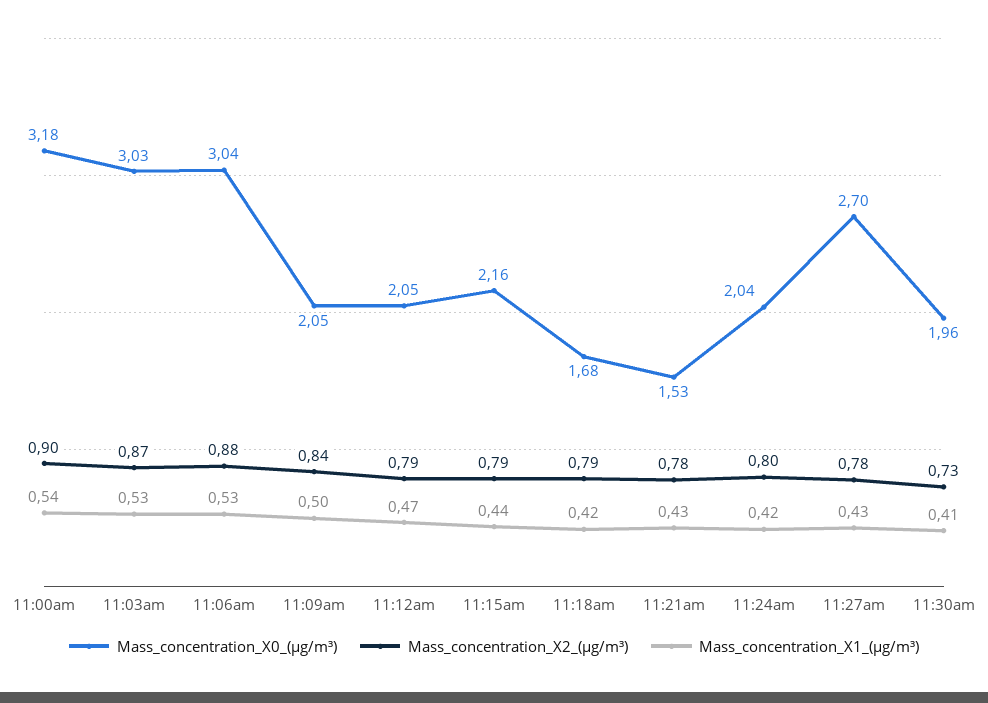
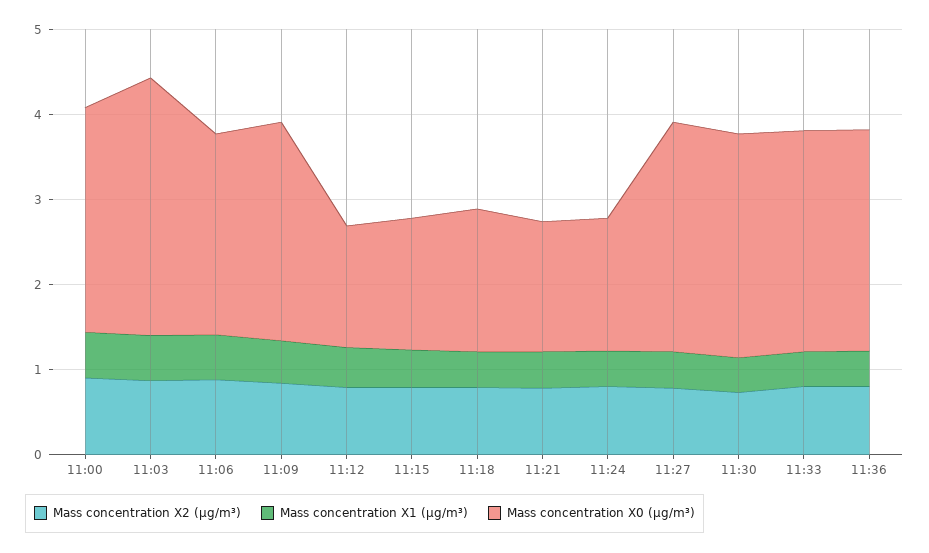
Mass_concentration_X0_(μg/m³), 11:00am: 3.18 -> 2.6
Mass_concentration_X0_(μg/m³), 11:06am: 3.04 -> 2.4
Mass_concentration_X0_(μg/m³), 11:09am: 2.05 -> 2.6
Mass_concentration_X0_(μg/m³), 11:12am: 2.05 -> 1.4
Mass_concentration_X0_(μg/m³), 11:15am: 2.16 -> 1.6
Mass_concentration_X0_(μg/m³), 11:24am: 2.04 -> 1.6
Mass_concentration_X0_(μg/m³), 11:30am: 1.96 -> 2.6
Mass_concentration_X2_(μg/m³), 11:33: none -> 0.8
Mass_concentration_X1_(μg/m³), 11:33: none -> 0.4
Mass_concentration_X0_(μg/m³), 11:33: none -> 2.6
Mass_concentration_X2_(μg/m³), 11:36: none -> 0.8
Mass_concentration_X1_(μg/m³), 11:36: none -> 0.4
Mass_concentration_X0_(μg/m³), 11:36: none -> 2.6

